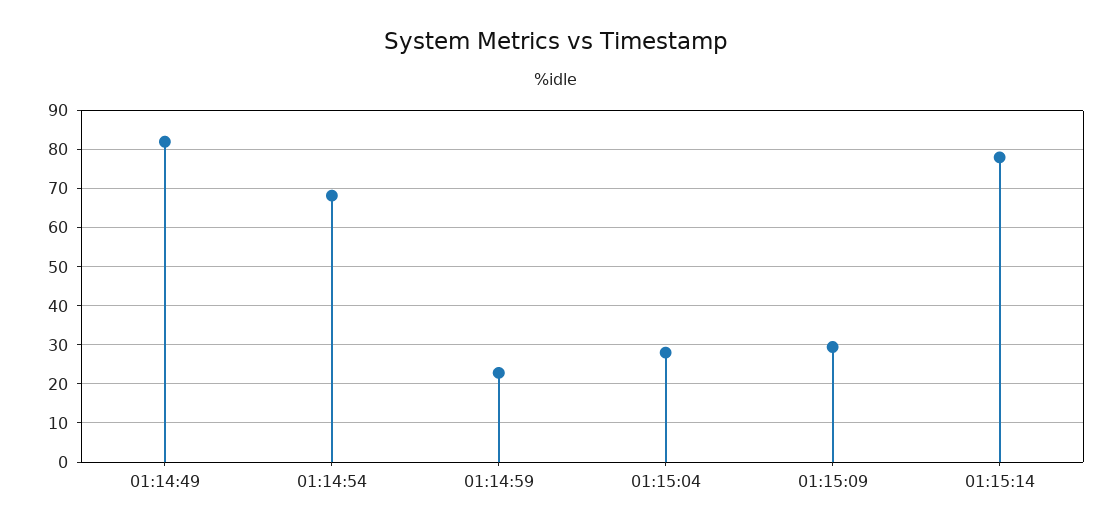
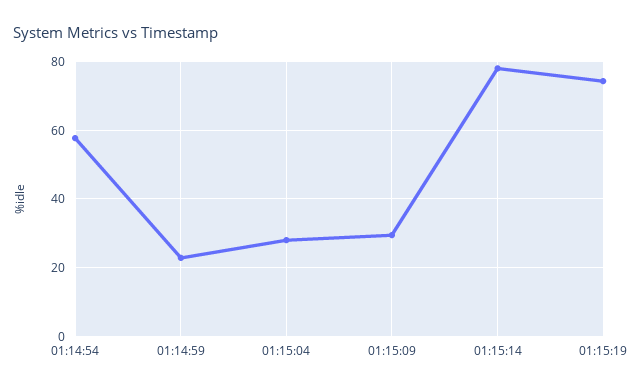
01:14:49: 82 -> none
01:14:54: 68 -> 58
01:15:19: none -> 74

